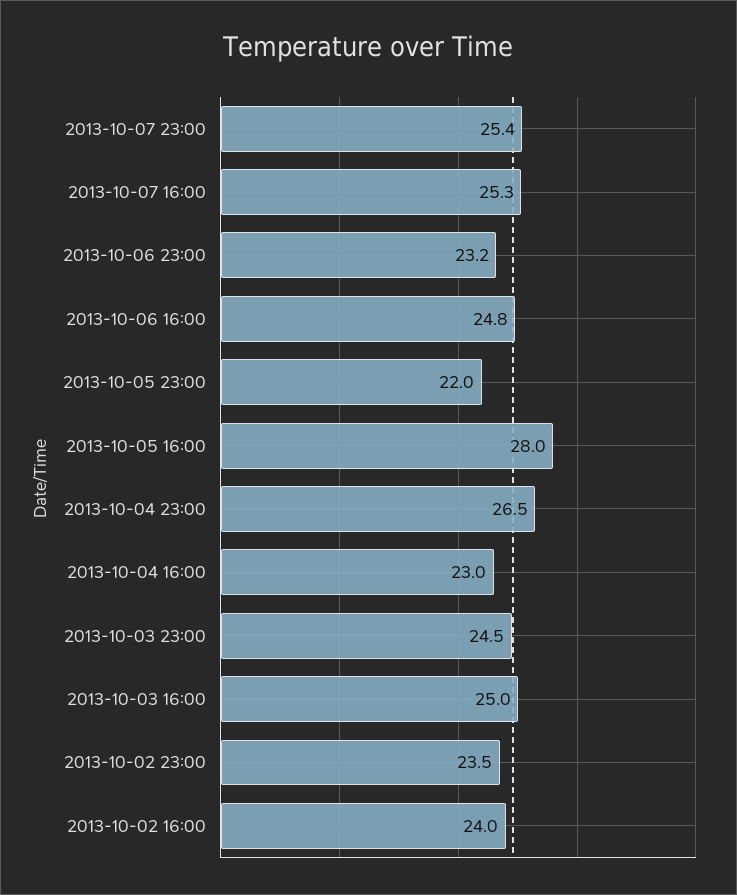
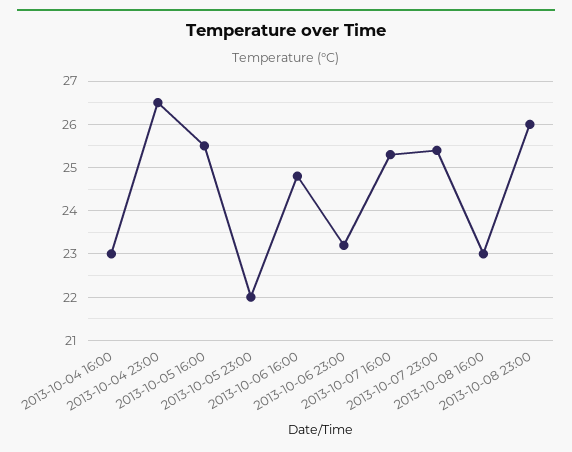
2013-10-05 16:00: 28 -> 25.5
2013-10-03 23:00: 24.5 -> none
2013-10-03 16:00: 25 -> none
2013-10-02 23:00: 23.5 -> none
2013-10-02 16:00: 24 -> none
2013-10-08 16:00: none -> 23
2013-10-08 23:00: none -> 26

